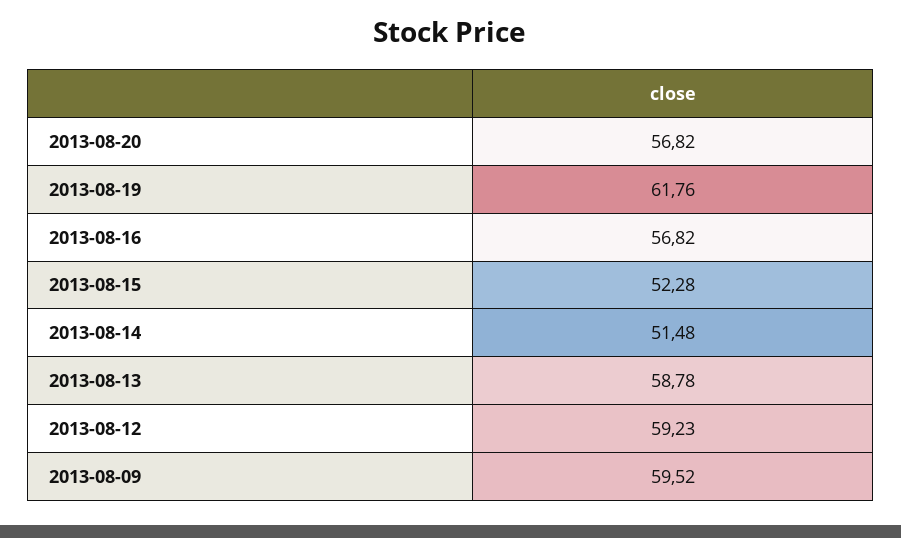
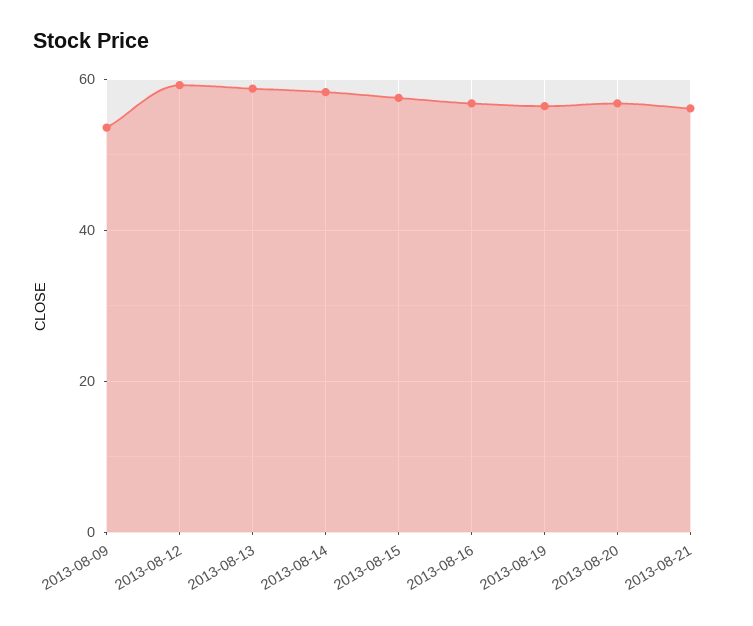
2013-08-19: 61.76 -> 56
2013-08-15: 52.28 -> 58
2013-08-14: 51.48 -> 58
2013-08-09: 59.52 -> 54
2013-08-21: none -> 56

